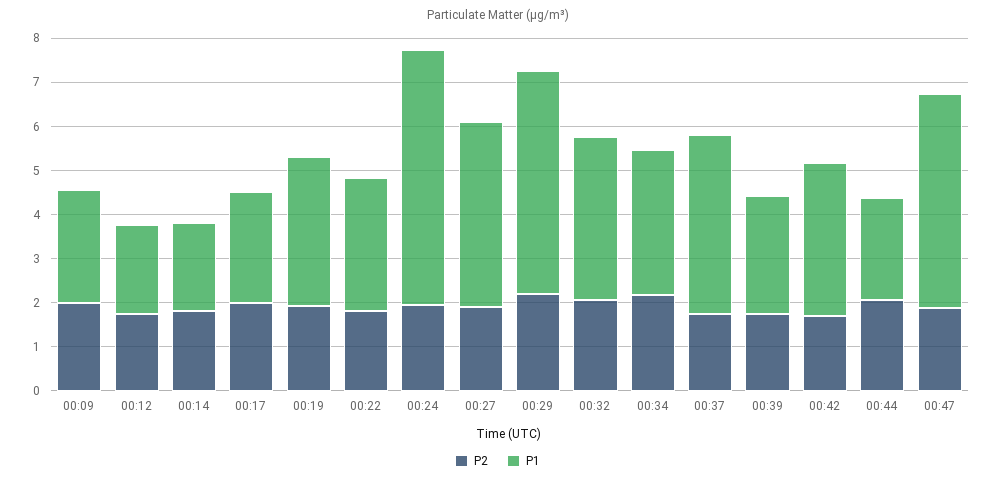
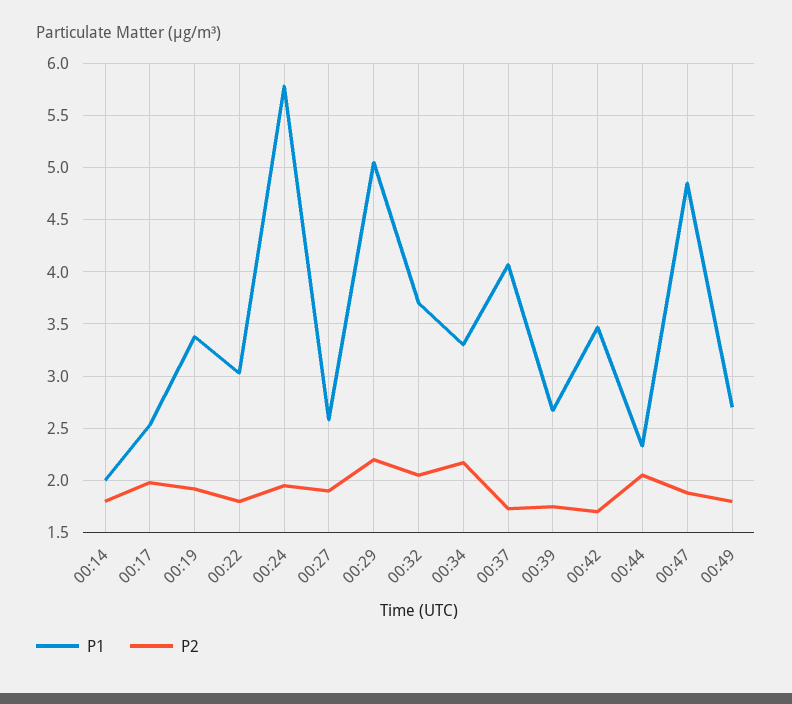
P2, 00:09: 2 -> none
P1, 00:09: 2.6 -> none
P2, 00:12: 1.8 -> none
P1, 00:12: 2 -> none
P1, 00:27: 4.2 -> 2.6
P1, 00:49: none -> 2.7
P2, 00:49: none -> 1.8

